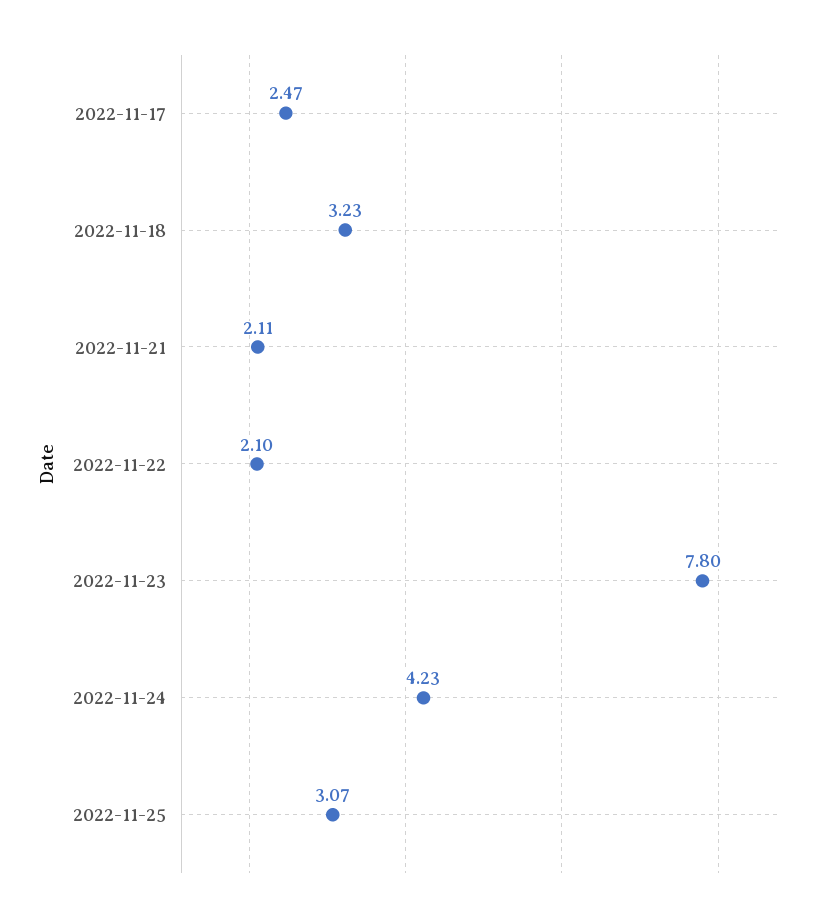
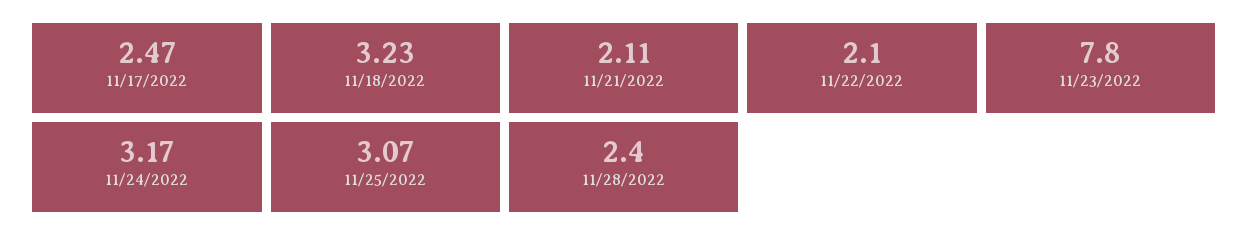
2022-11-24: 4.23 -> 3.17
11/28/2022: none -> 2.4

